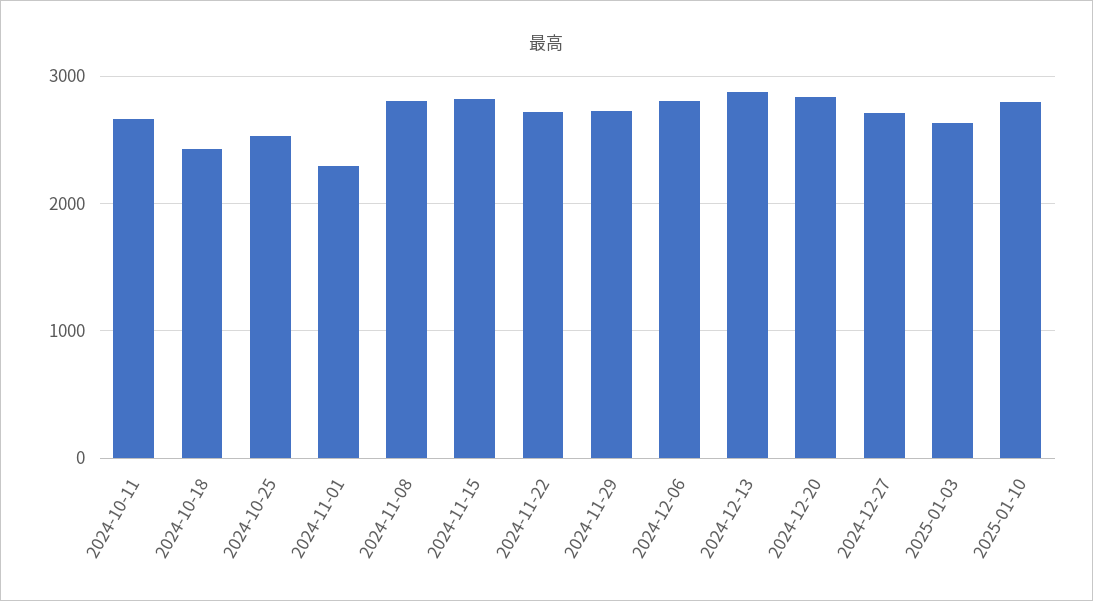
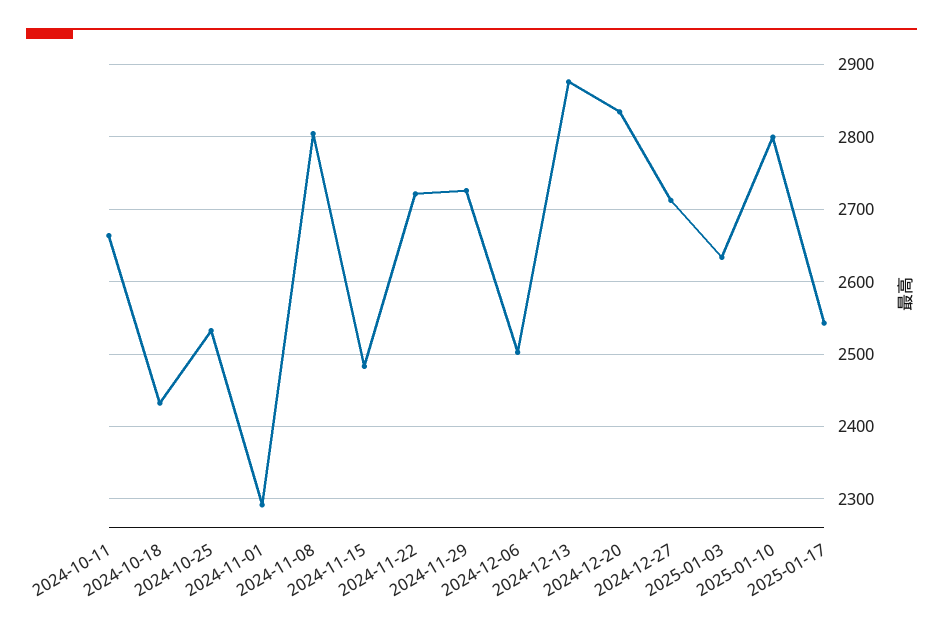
2024-11-15: 2800 -> 2480
2024-12-06: 2800 -> 2500
2025-01-17: none -> 2540

